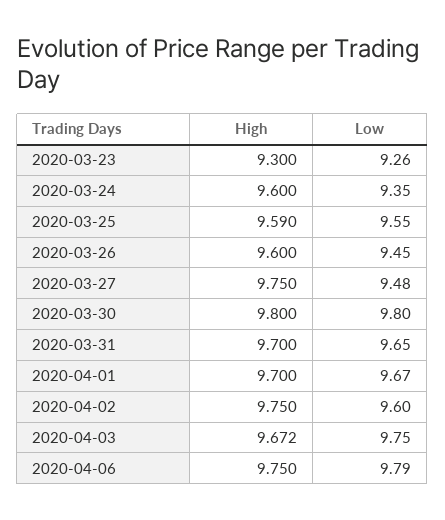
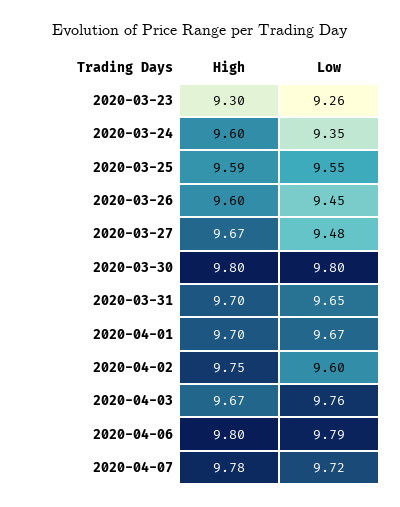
High, 2020-03-27: 9.75 -> 9.67
Low, 2020-04-03: 9.75 -> 9.76
High, 2020-04-06: 9.75 -> 9.8
High, 2020-04-07: none -> 9.78
Low, 2020-04-07: none -> 9.72

